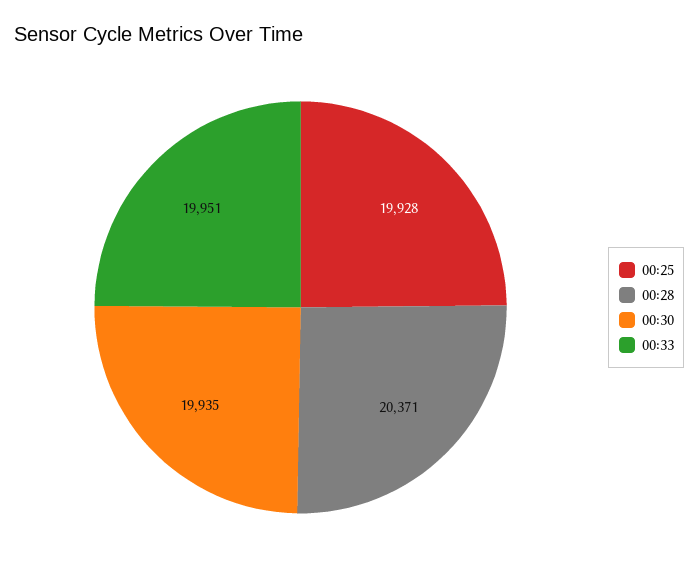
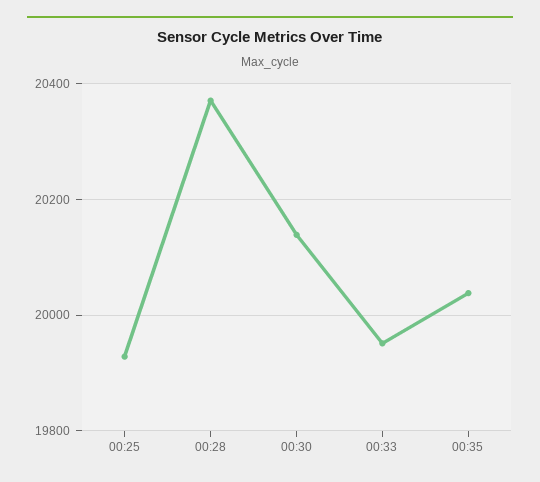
00:30: 19935 -> 20140
00:35: none -> 20040

